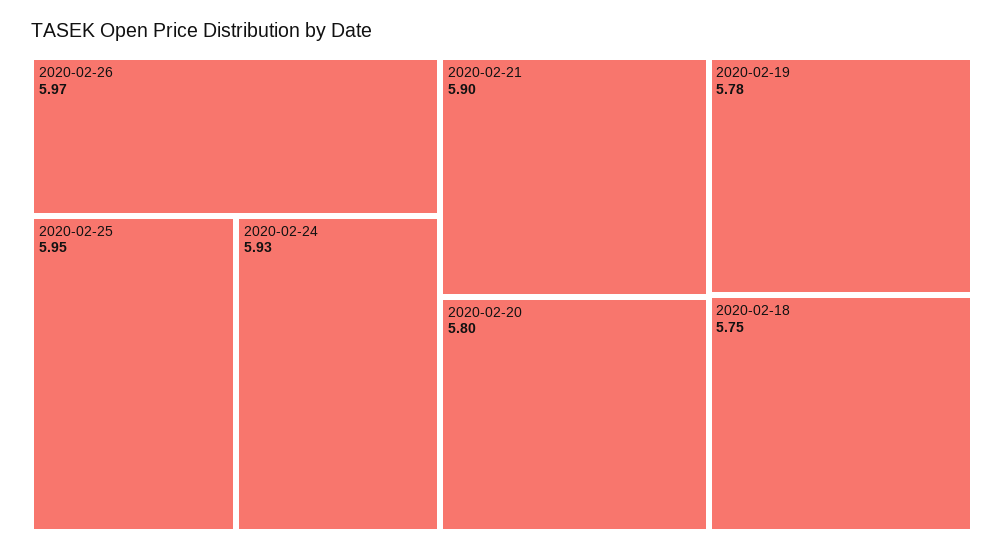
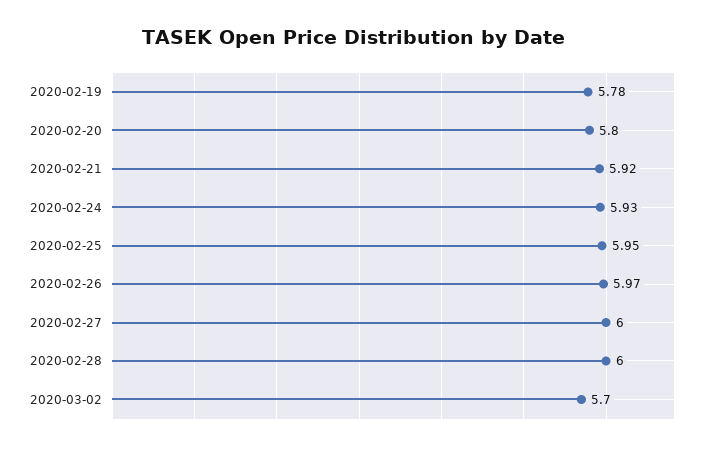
2020-02-21: 5.9 -> 5.92
2020-02-18: 5.75 -> none
2020-02-27: none -> 6
2020-02-28: none -> 6
2020-03-02: none -> 5.7

